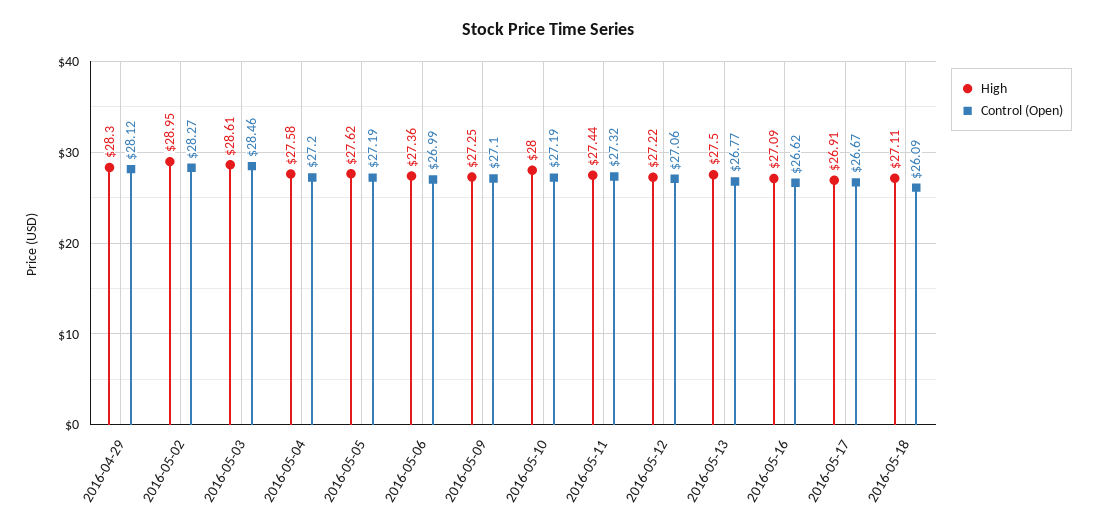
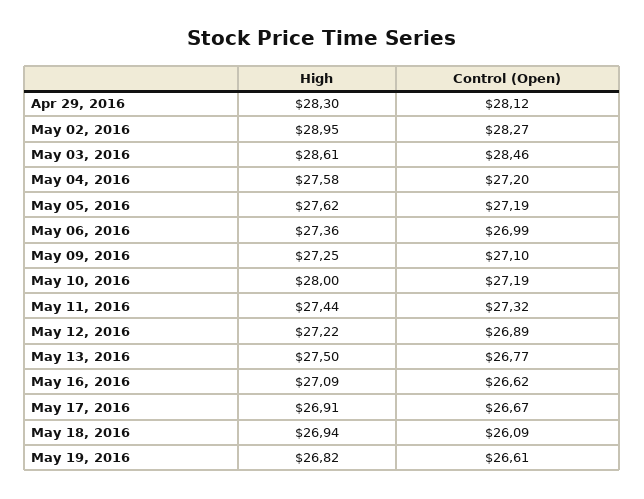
Control (Open), 2016-05-12: 27.06 -> 26.89
High, 2016-05-18: 27.11 -> 26.94
High, May 19, 2016: none -> 26.82
Control (Open), May 19, 2016: none -> 26.61

